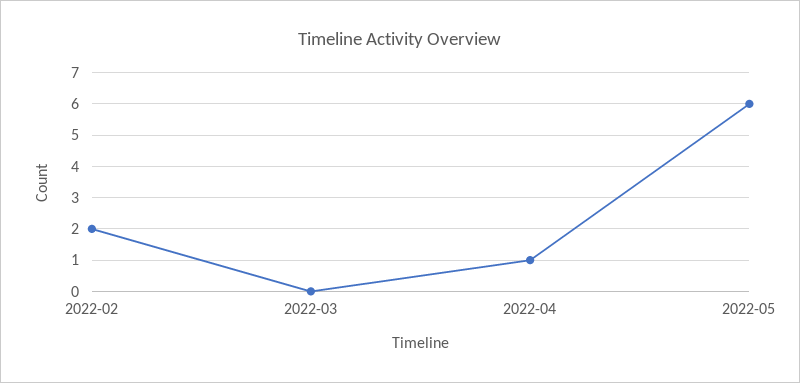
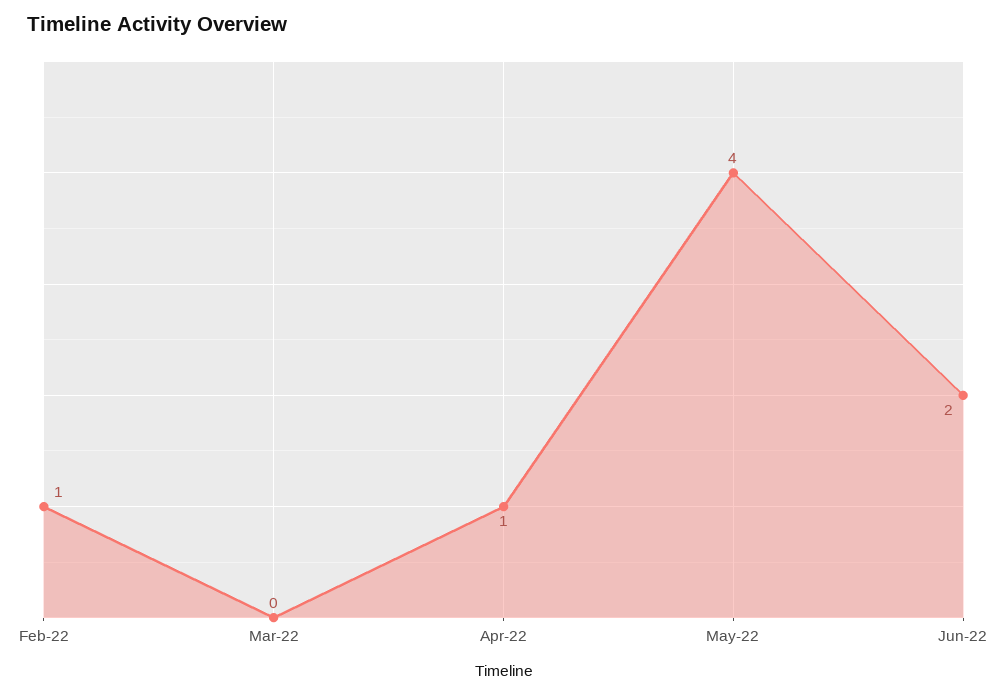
2022-02: 2 -> 1
2022-05: 6 -> 4
Jun-22: none -> 2

